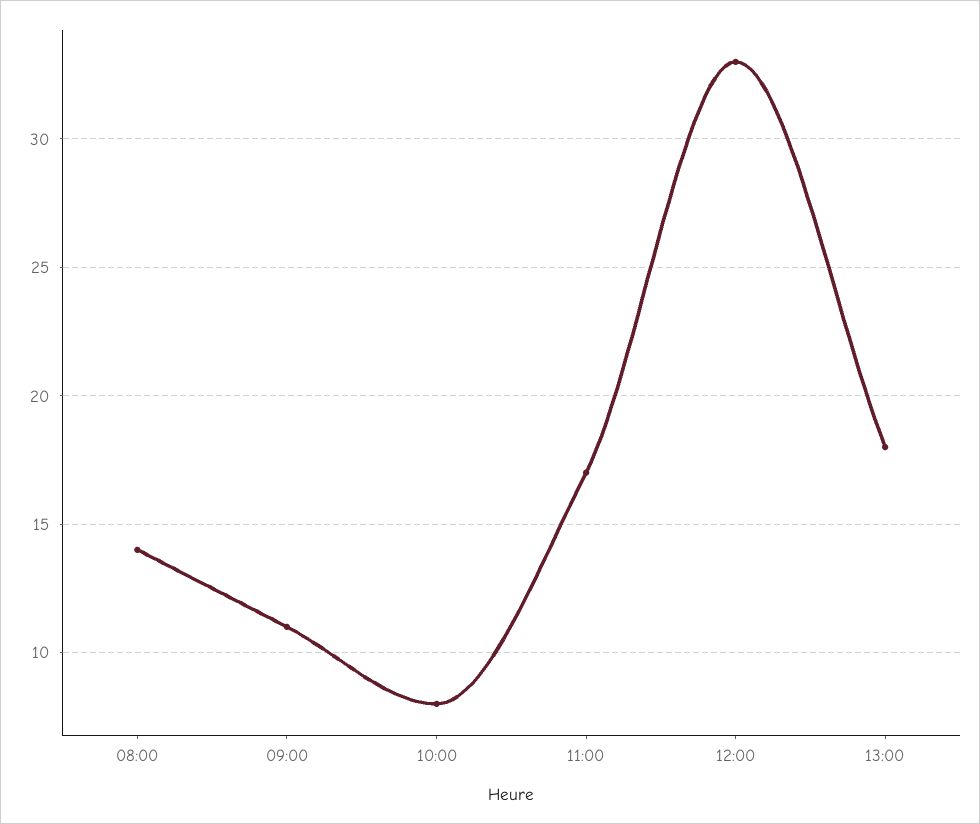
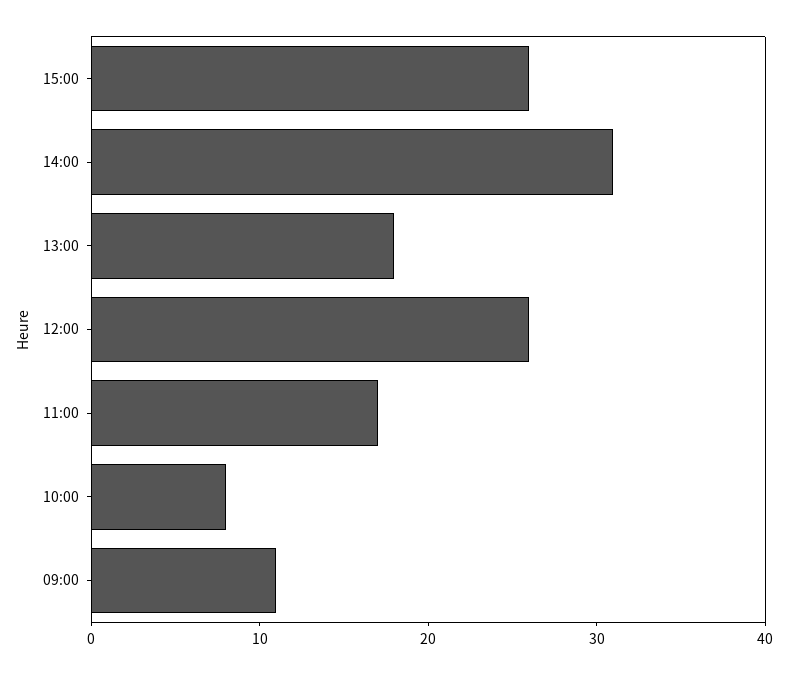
08:00: 14 -> none
12:00: 33 -> 26
15:00: none -> 26
14:00: none -> 31

